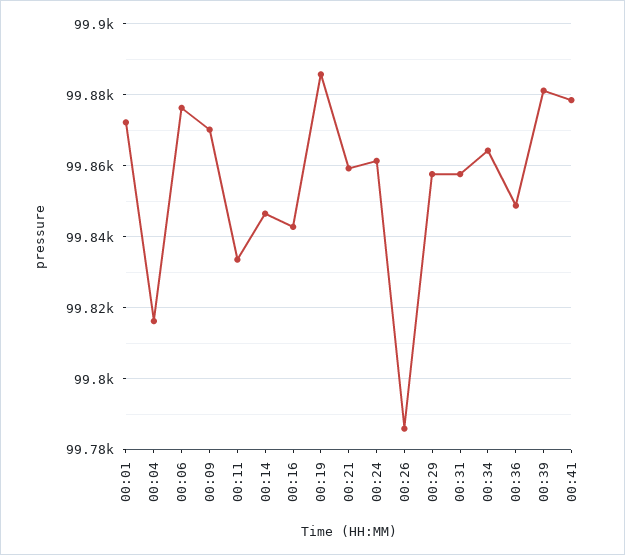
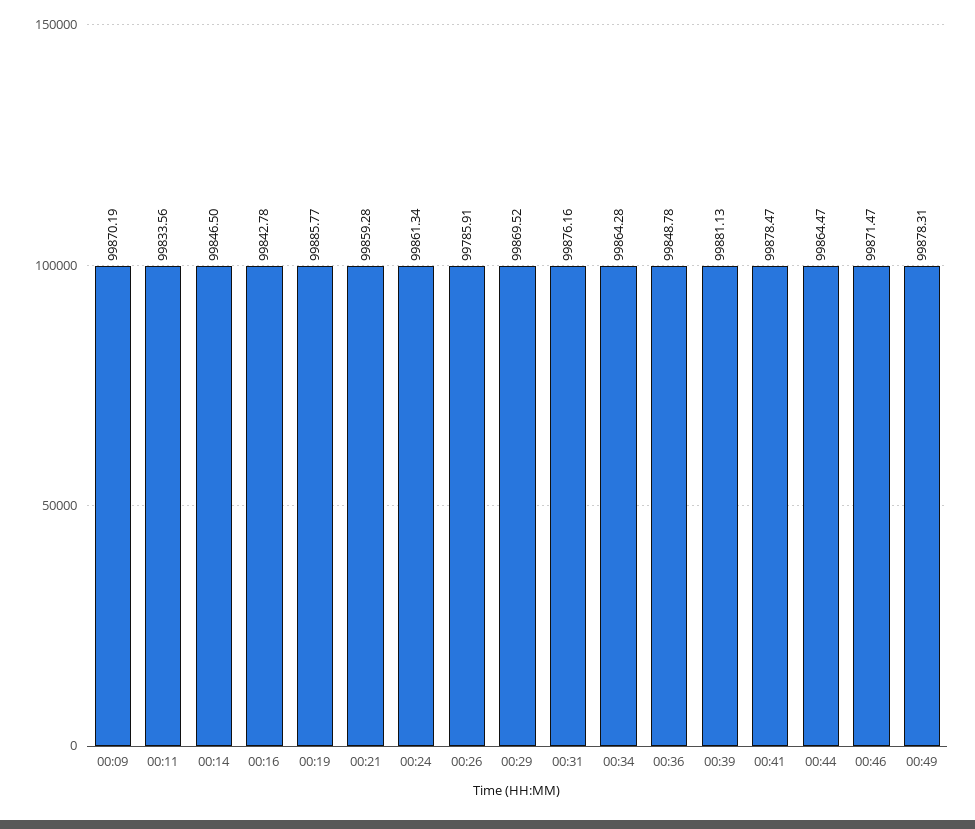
00:01: 99872 -> none
00:04: 99816 -> none
00:06: 99876 -> none
00:29: 99858 -> 99869.52
00:31: 99858 -> 99876.16
00:44: none -> 99864.47
00:46: none -> 99871.47
00:49: none -> 99878.31

